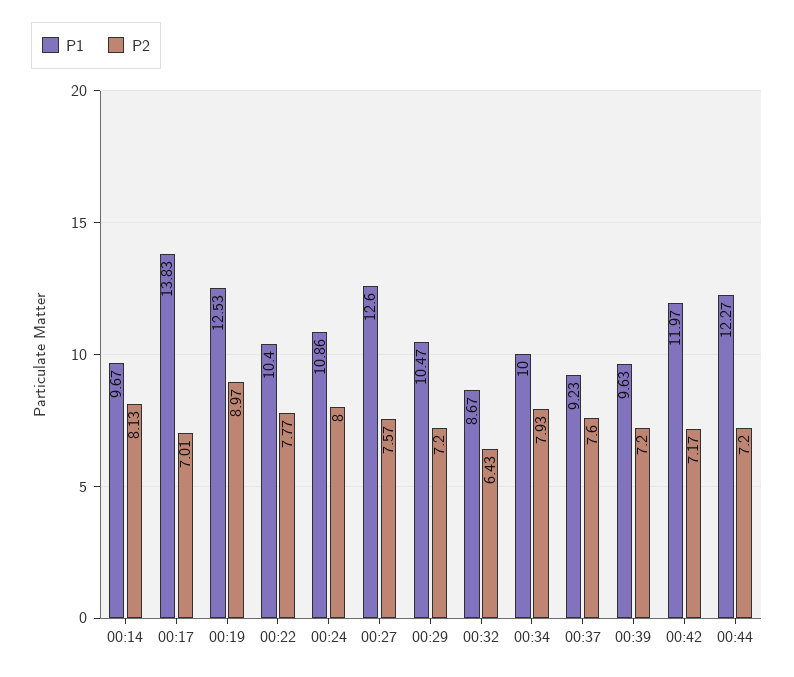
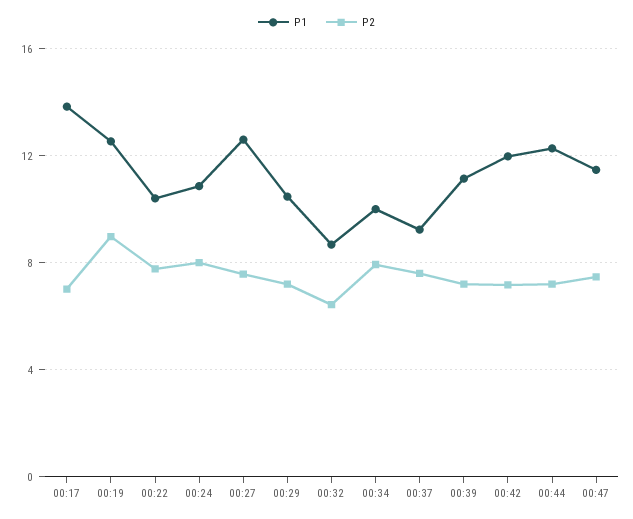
P1, 00:14: 9.67 -> none
P2, 00:14: 8.13 -> none
P1, 00:39: 9.63 -> 11
P1, 00:47: none -> 11.5
P2, 00:47: none -> 7.5

